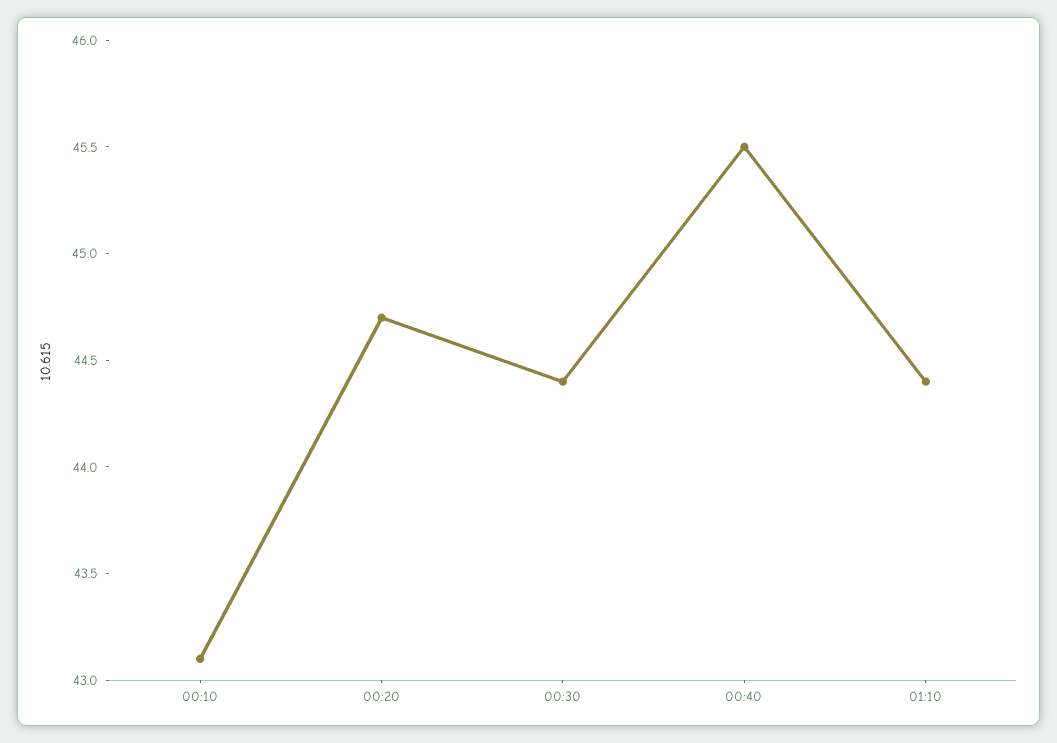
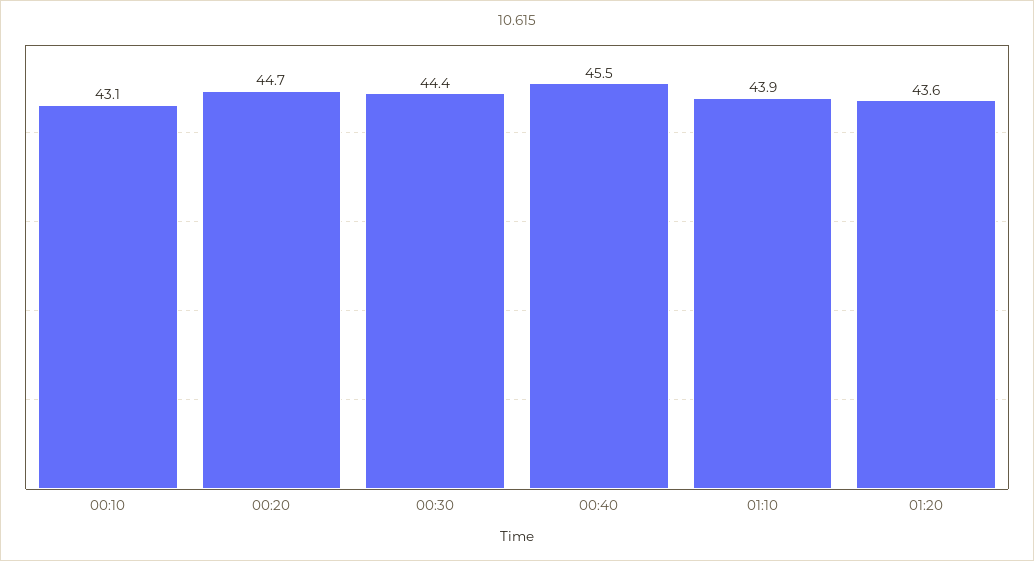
01:10: 44.4 -> 43.9
01:20: none -> 43.6

